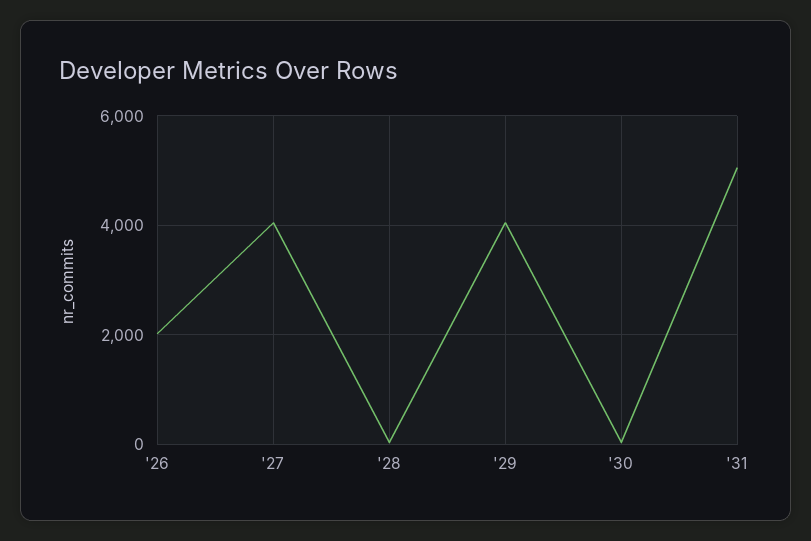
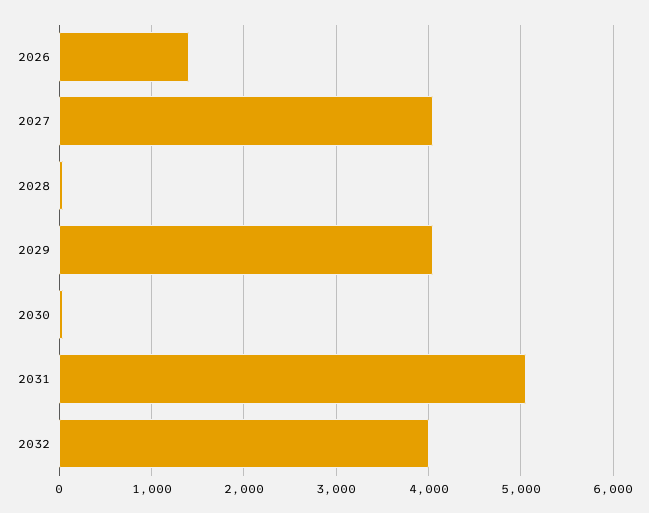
'26: 2000 -> 1400
2032: none -> 4000

